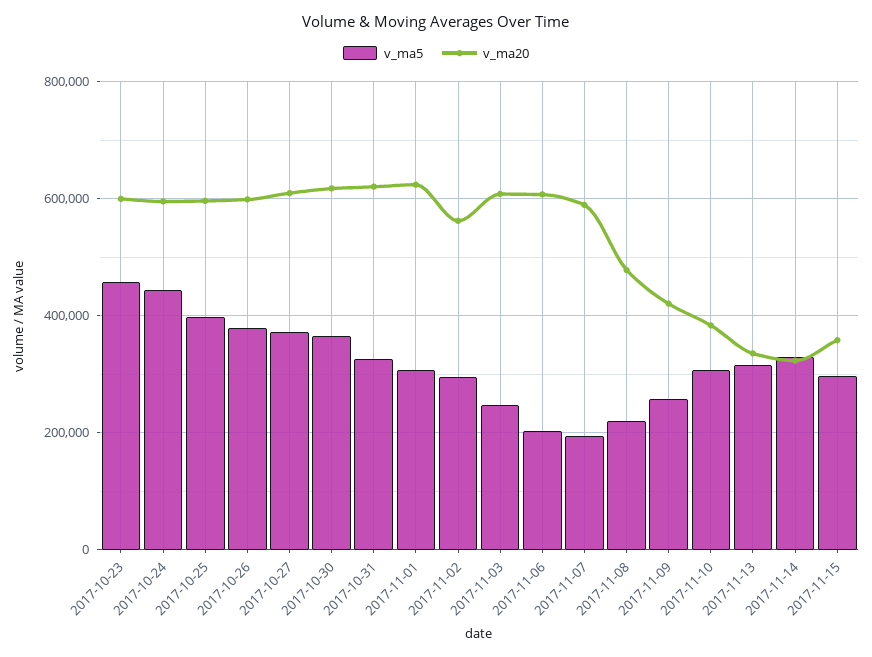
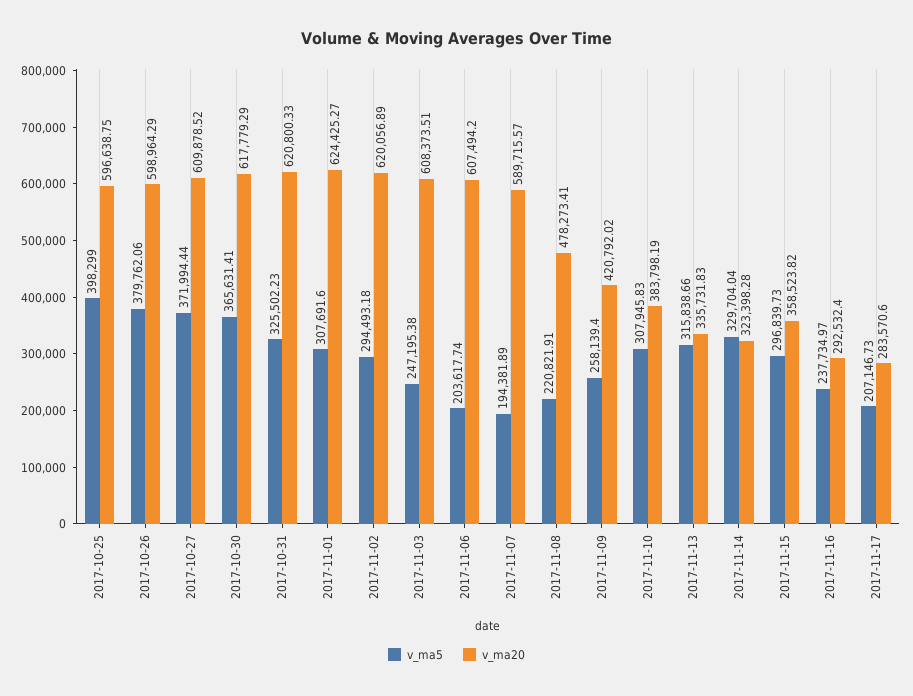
v_ma5, 2017-10-23: 460000 -> none
v_ma20, 2017-10-23: 600000 -> none
v_ma5, 2017-10-24: 440000 -> none
v_ma20, 2017-10-24: 600000 -> none
v_ma20, 2017-11-02: 560000 -> 620056.89
v_ma5, 2017-11-16: none -> 237734.97
v_ma20, 2017-11-16: none -> 292532.4
v_ma5, 2017-11-17: none -> 207146.73
v_ma20, 2017-11-17: none -> 283570.6

